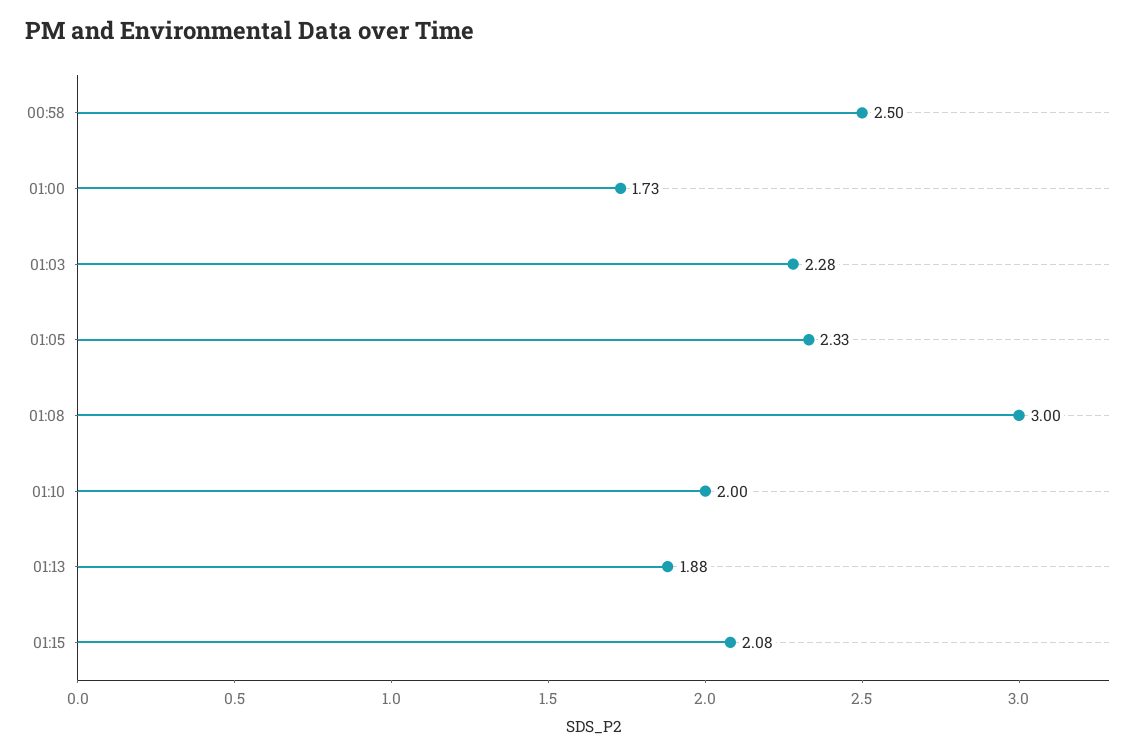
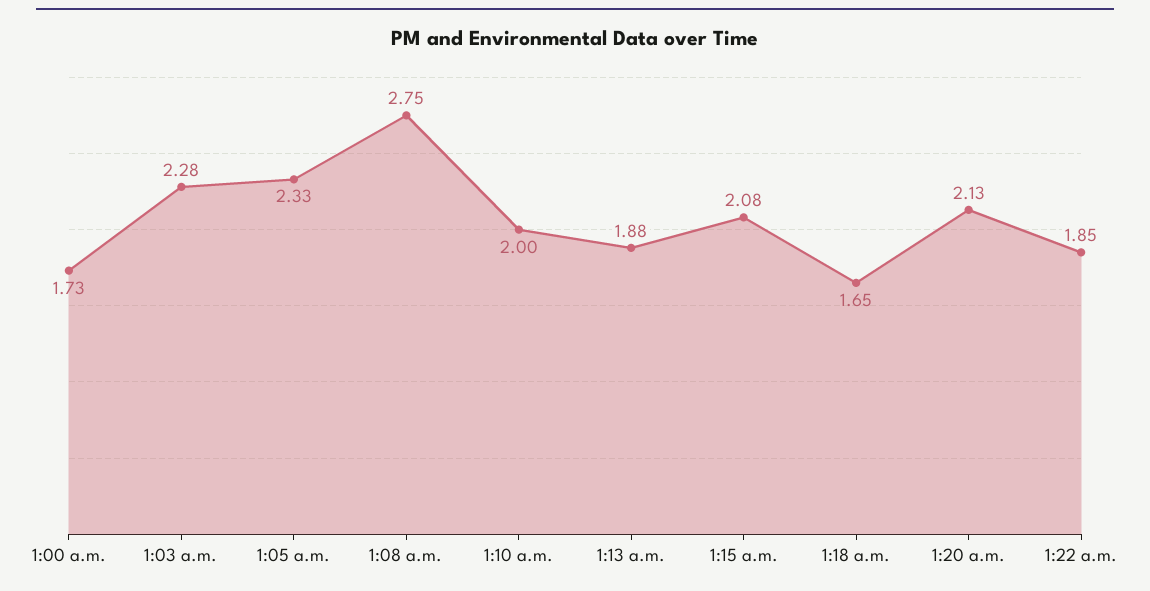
00:58: 2.5 -> none
01:08: 3 -> 2.75
1:18 a.m.: none -> 1.65
1:20 a.m.: none -> 2.13
1:22 a.m.: none -> 1.85

